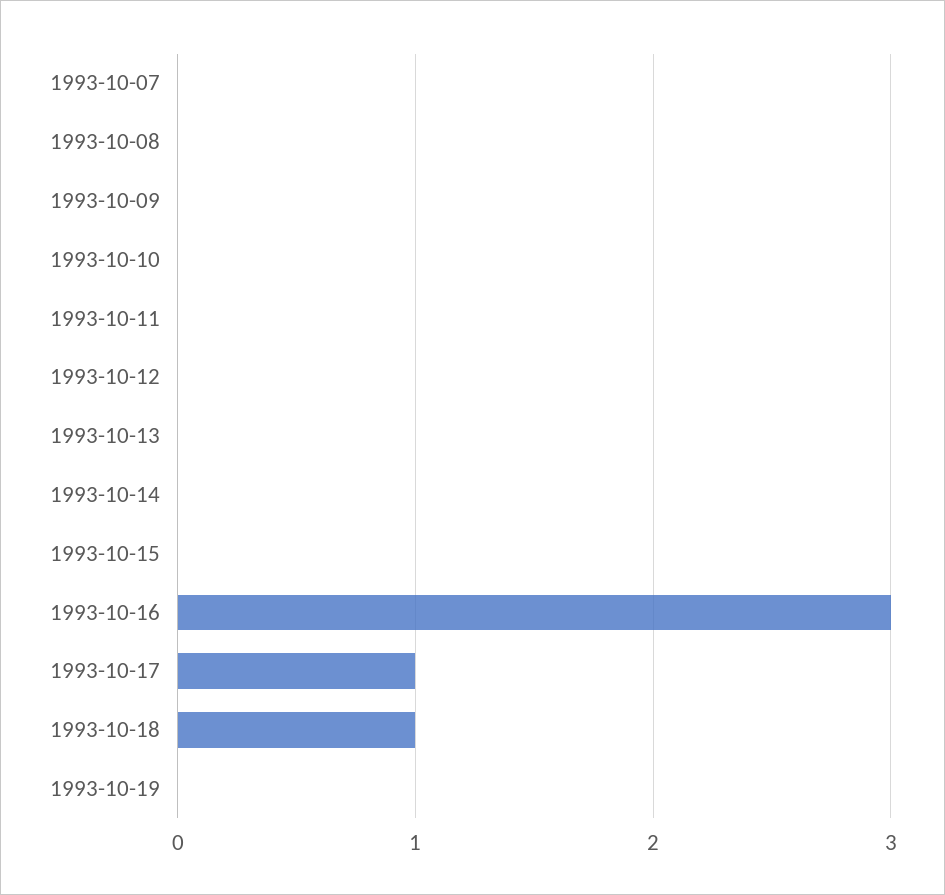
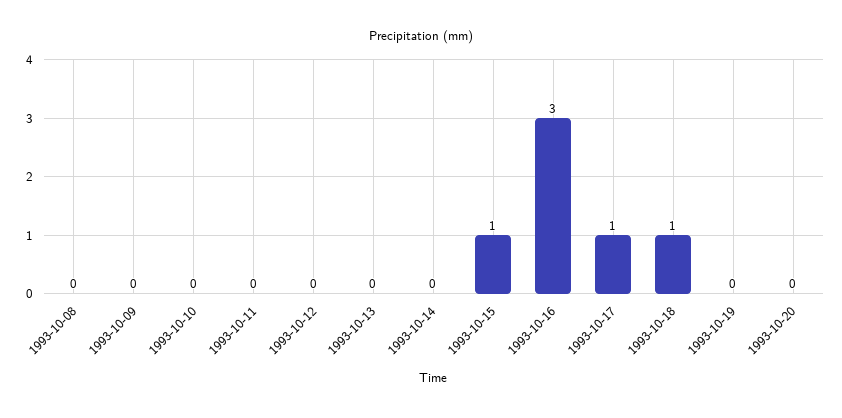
1993-10-07: 0 -> none
1993-10-15: 0 -> 1
1993-10-20: none -> 0

